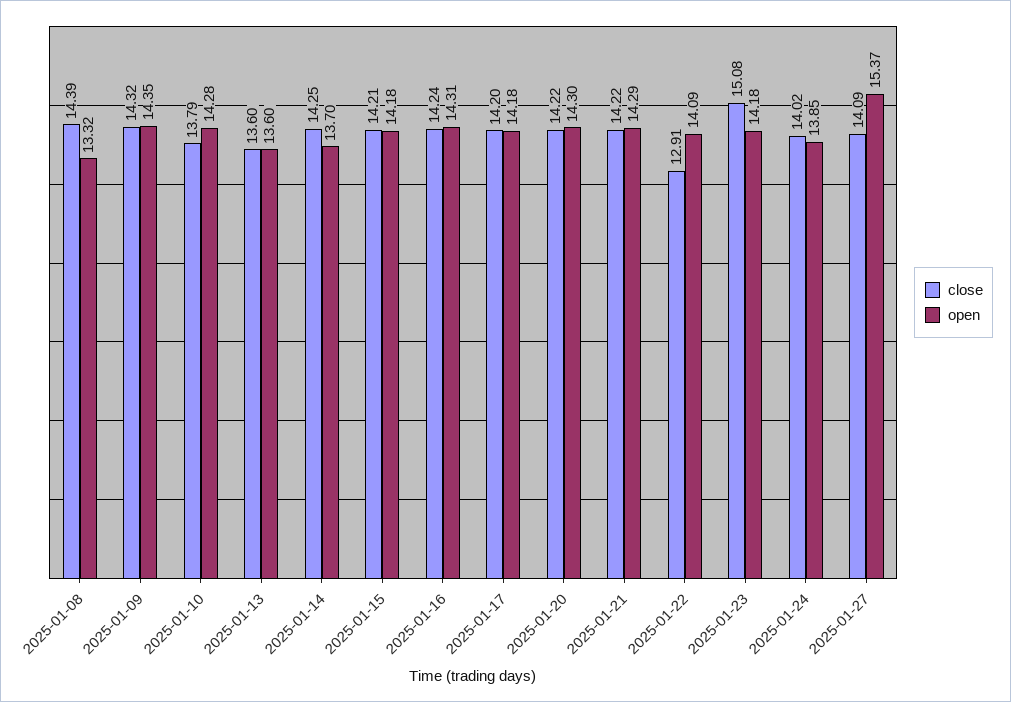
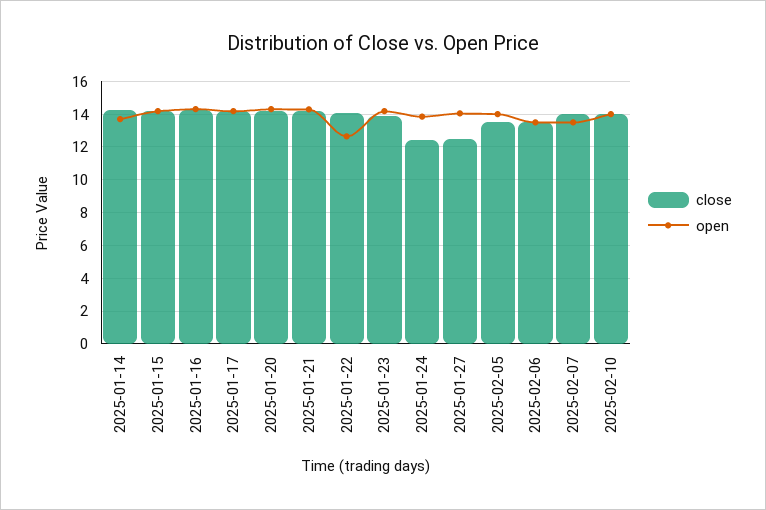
close, 2025-01-08: 14.39 -> none
open, 2025-01-08: 13.32 -> none
close, 2025-01-09: 14.32 -> none
open, 2025-01-09: 14.35 -> none
close, 2025-01-10: 13.79 -> none
open, 2025-01-10: 14.28 -> none
close, 2025-01-13: 13.6 -> none
open, 2025-01-13: 13.6 -> none
close, 2025-01-22: 12.91 -> 14
open, 2025-01-22: 14.09 -> 12.5
close, 2025-01-23: 15.08 -> 14
close, 2025-01-24: 14.02 -> 12.5
close, 2025-01-27: 14.09 -> 12.5
open, 2025-01-27: 15.37 -> 14
close, 2025-02-05: none -> 13.5
open, 2025-02-05: none -> 14
close, 2025-02-06: none -> 13.5
open, 2025-02-06: none -> 13.5
close, 2025-02-07: none -> 14
open, 2025-02-07: none -> 13.5
close, 2025-02-10: none -> 14
open, 2025-02-10: none -> 14

